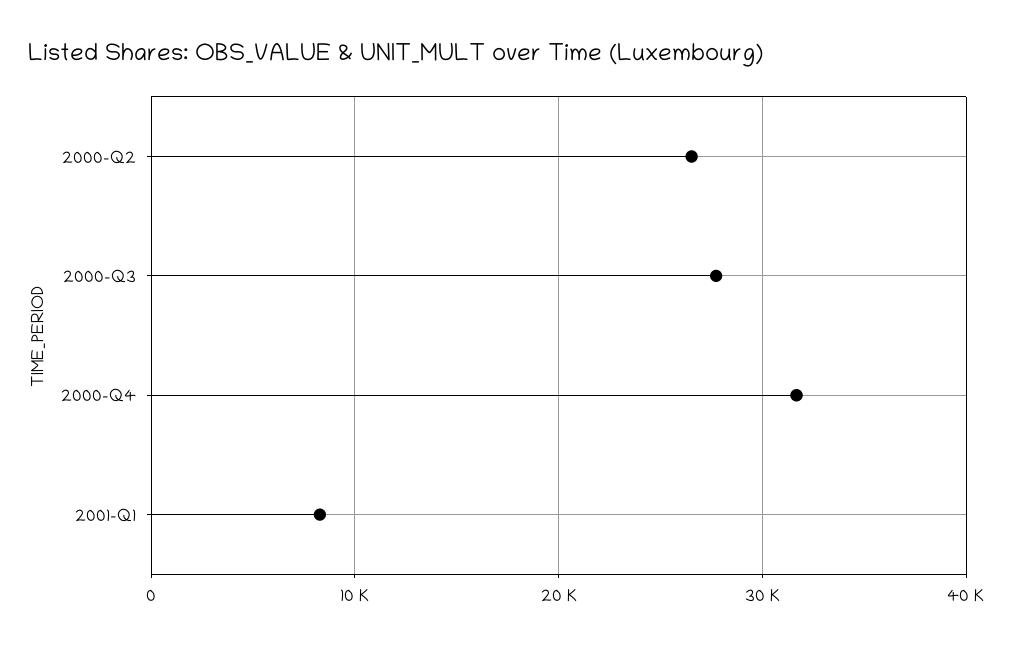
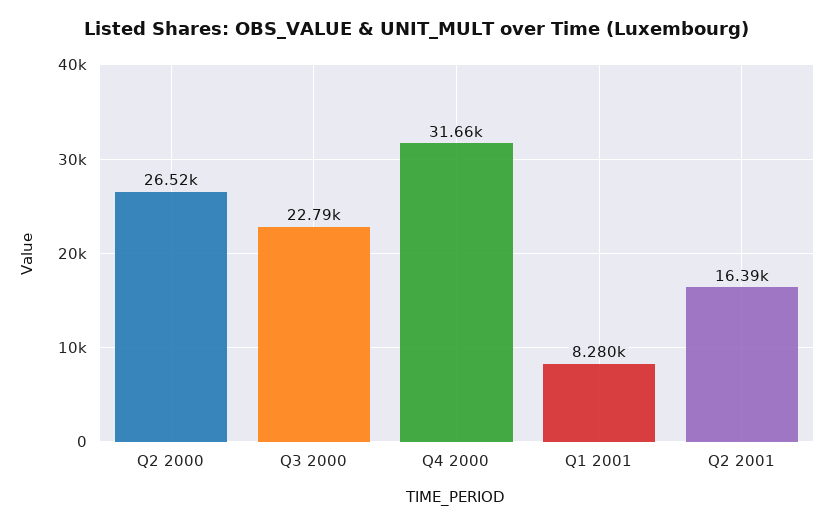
2000-Q3: 28000 -> 22790
Q2 2001: none -> 16390

